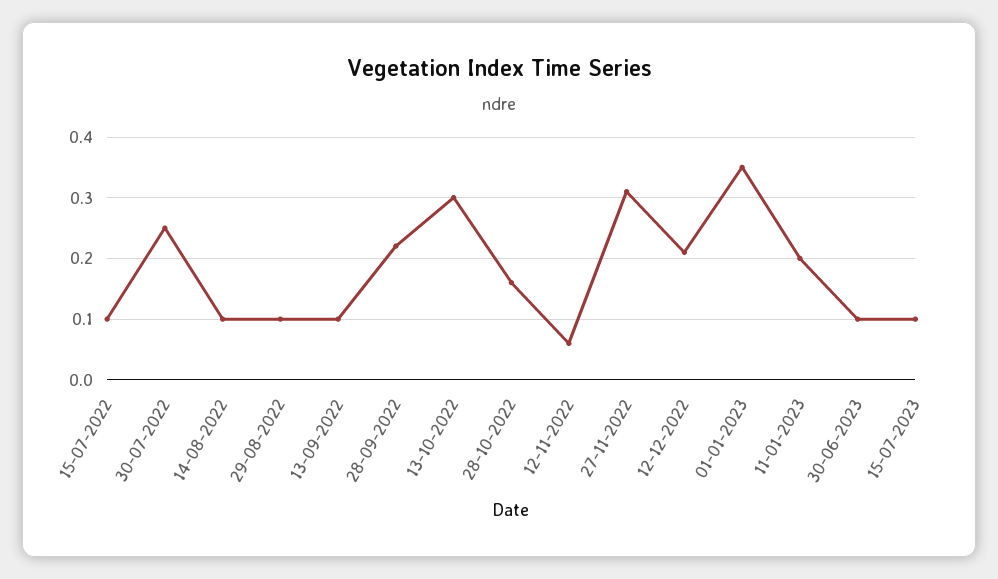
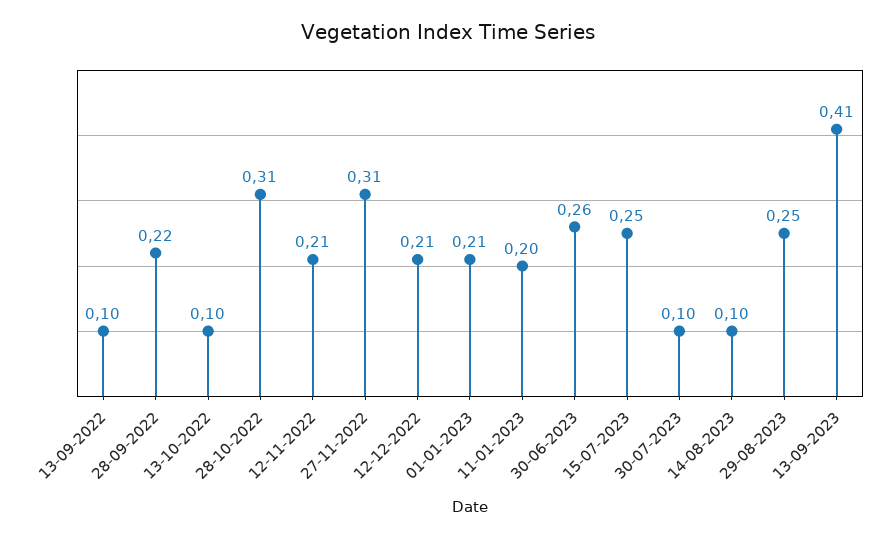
15-07-2022: 0.1 -> none
30-07-2022: 0.25 -> none
14-08-2022: 0.1 -> none
29-08-2022: 0.1 -> none
13-10-2022: 0.3 -> 0.1
28-10-2022: 0.16 -> 0.31
12-11-2022: 0.06 -> 0.21
01-01-2023: 0.35 -> 0.21
30-06-2023: 0.1 -> 0.26
15-07-2023: 0.1 -> 0.25
30-07-2023: none -> 0.1
14-08-2023: none -> 0.1
29-08-2023: none -> 0.25
13-09-2023: none -> 0.41

